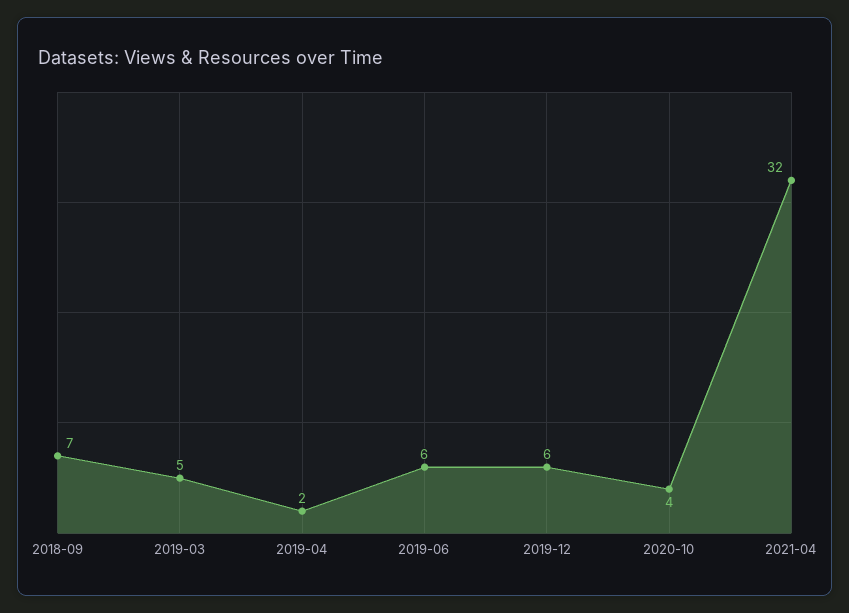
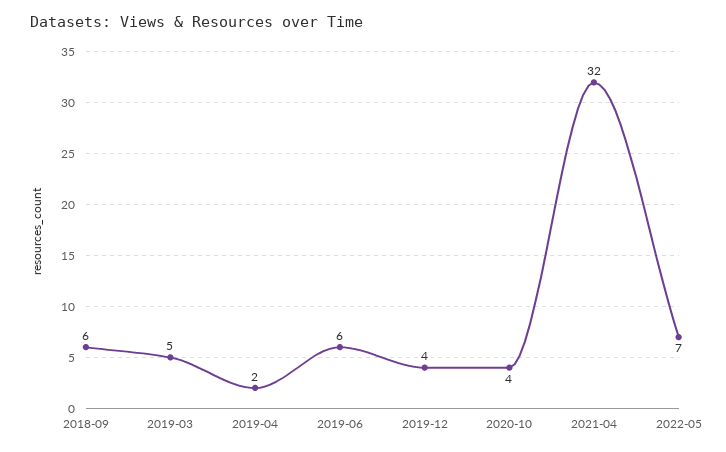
2018-09: 7 -> 6
2019-12: 6 -> 4
2022-05: none -> 7

